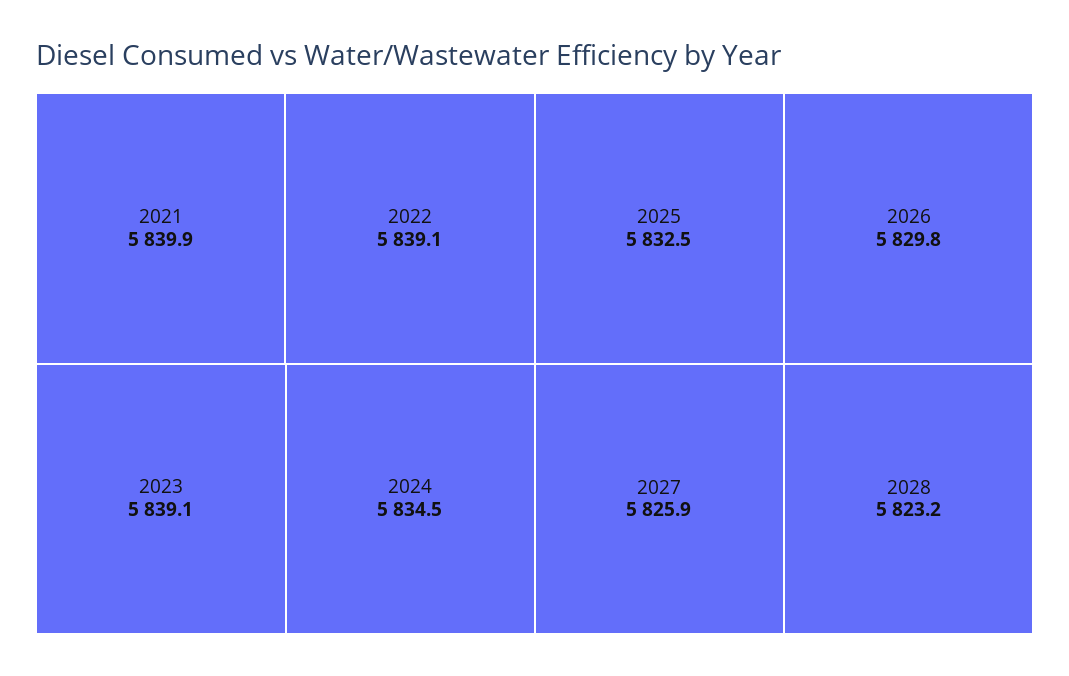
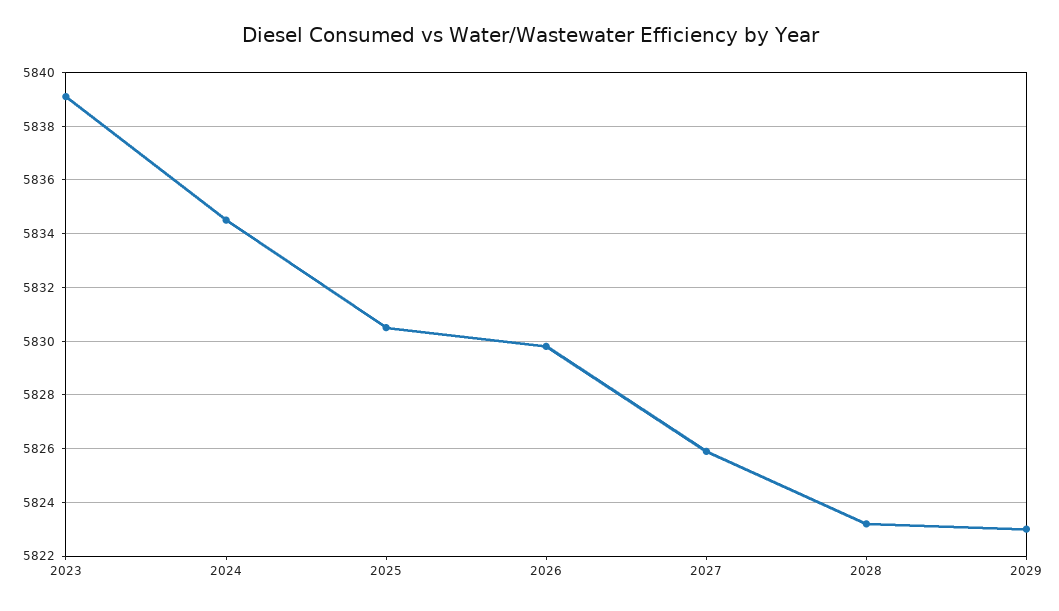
2021: 5839.9 -> none
2022: 5839.1 -> none
2025: 5832.5 -> 5830.5
2029: none -> 5823

